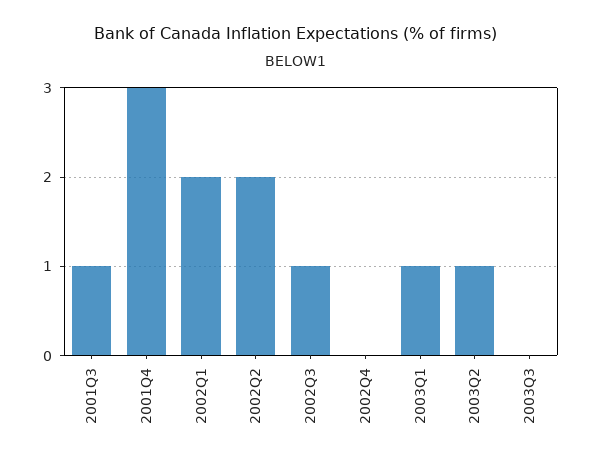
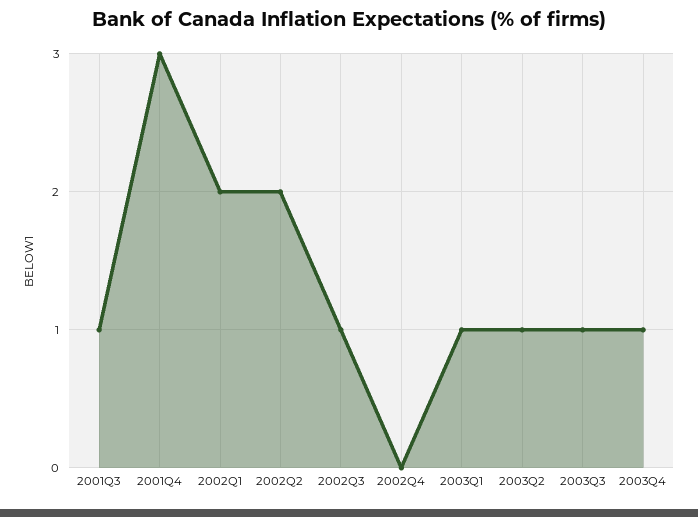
2003Q3: 0 -> 1
2003Q4: none -> 1

